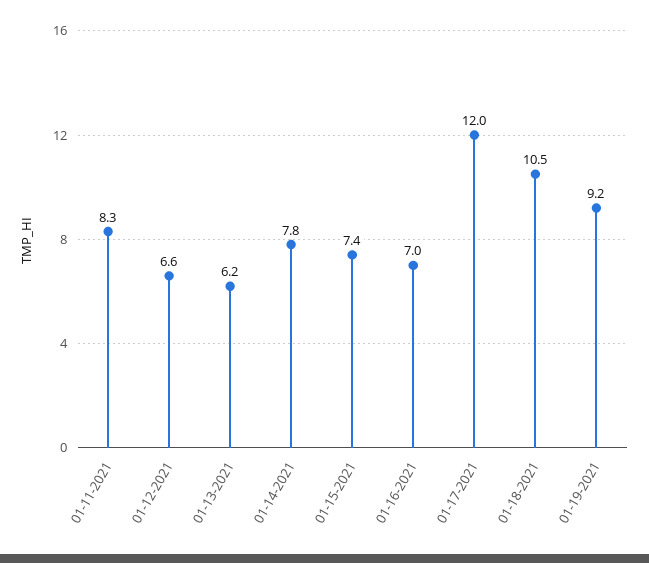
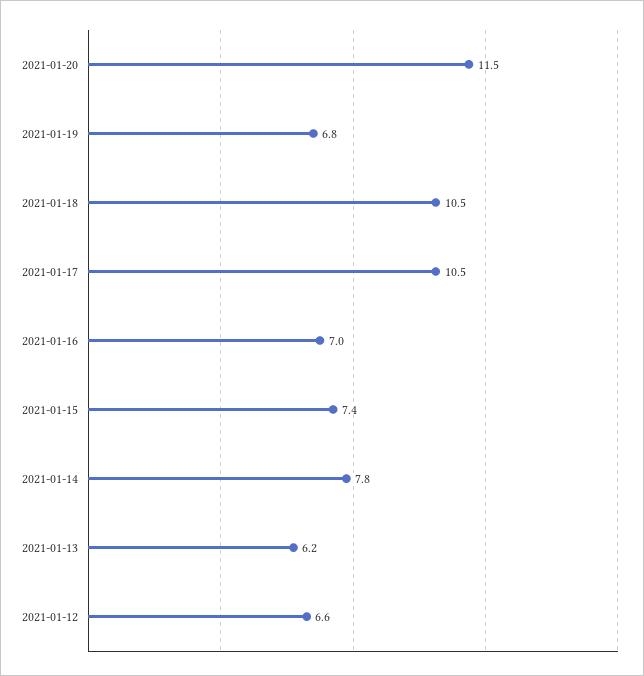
01-11-2021: 8.3 -> none
01-17-2021: 12 -> 10.5
01-19-2021: 9.2 -> 6.8
2021-01-20: none -> 11.5

